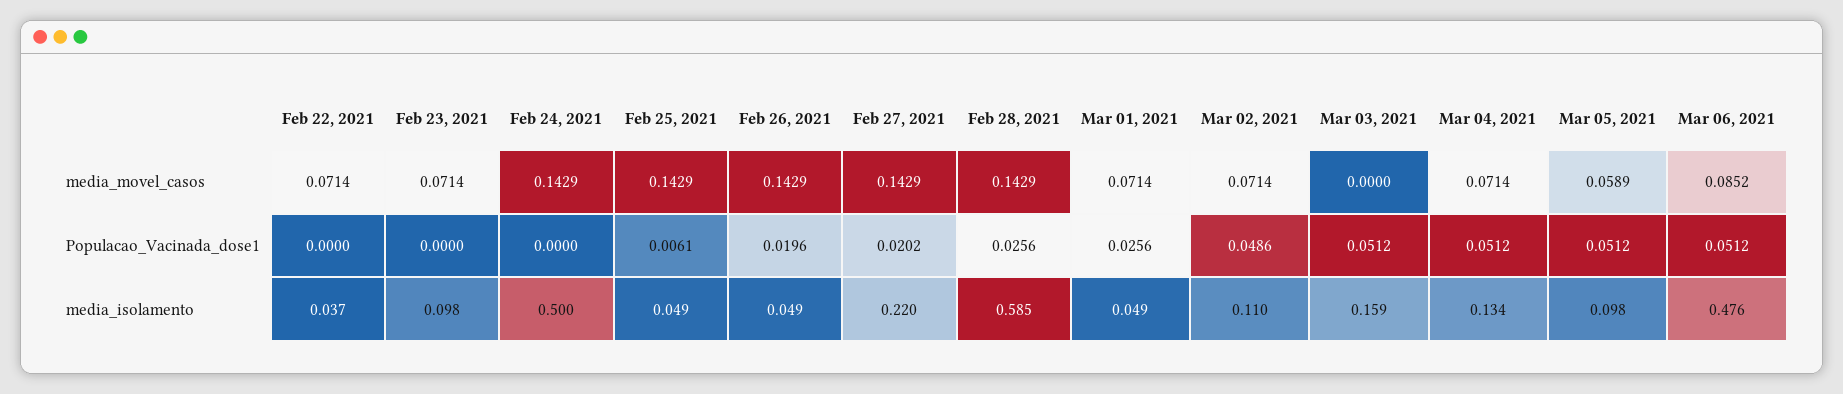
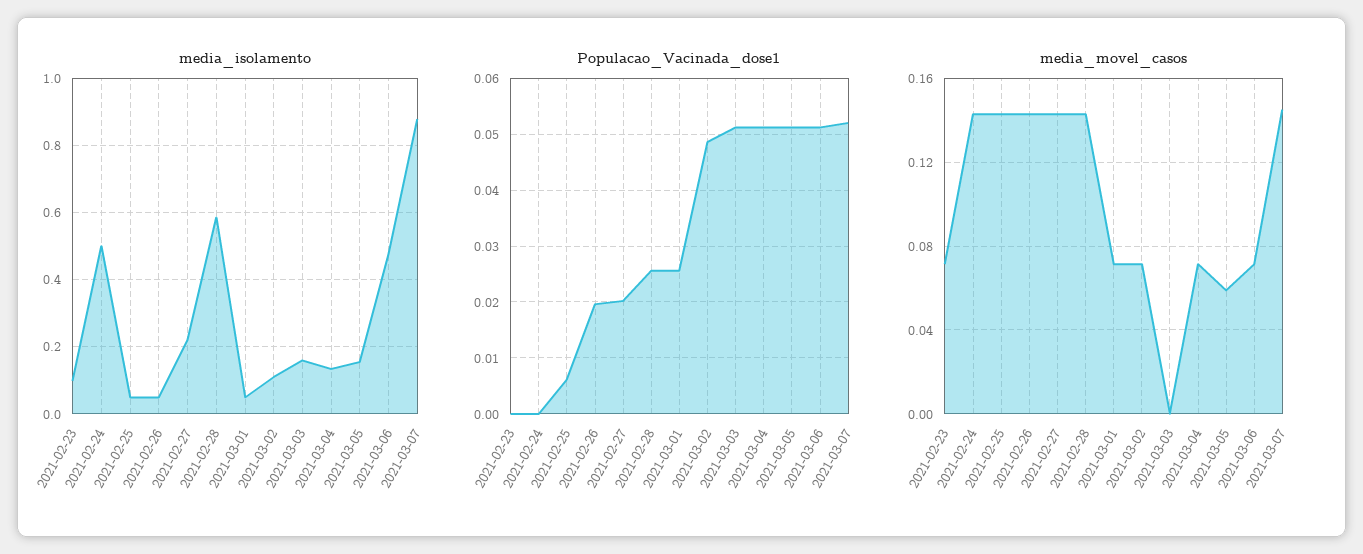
media_movel_casos, Feb 22, 2021: 0.0714 -> none
media_movel_casos, Mar 06, 2021: 0.0852 -> 0.07
Populacao_Vacinada_dose1, Feb 22, 2021: 0 -> none
media_isolamento, Feb 22, 2021: 0.037 -> none
media_isolamento, Mar 05, 2021: 0.098 -> 0.16
media_isolamento, 2021-03-07: none -> 0.88
Populacao_Vacinada_dose1, 2021-03-07: none -> 0.052
media_movel_casos, 2021-03-07: none -> 0.145

